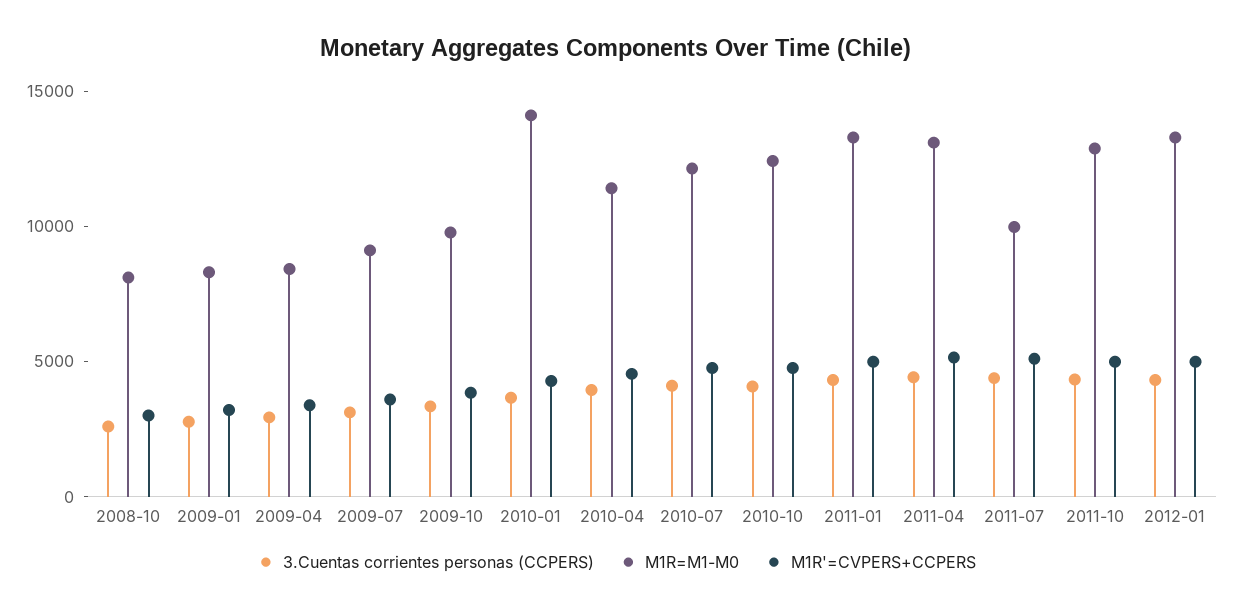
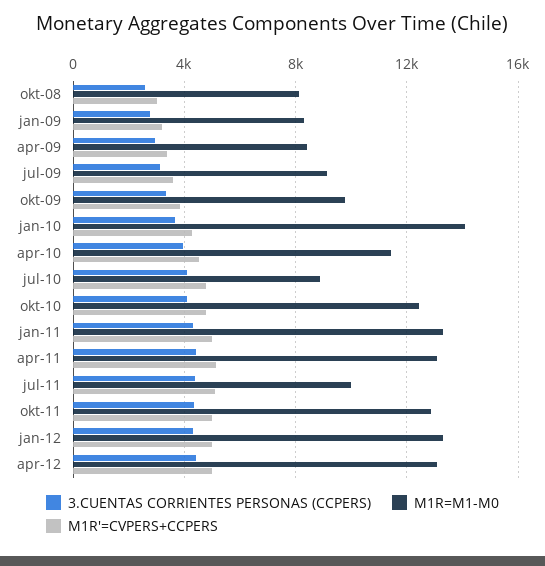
M1R=M1-M0, 2010-07: 12000 -> 9000
3.Cuentas corrientes personas (CCPERS), apr-12: none -> 4500
M1R=M1-M0, apr-12: none -> 13000
M1R'=CVPERS+CCPERS, apr-12: none -> 5000

